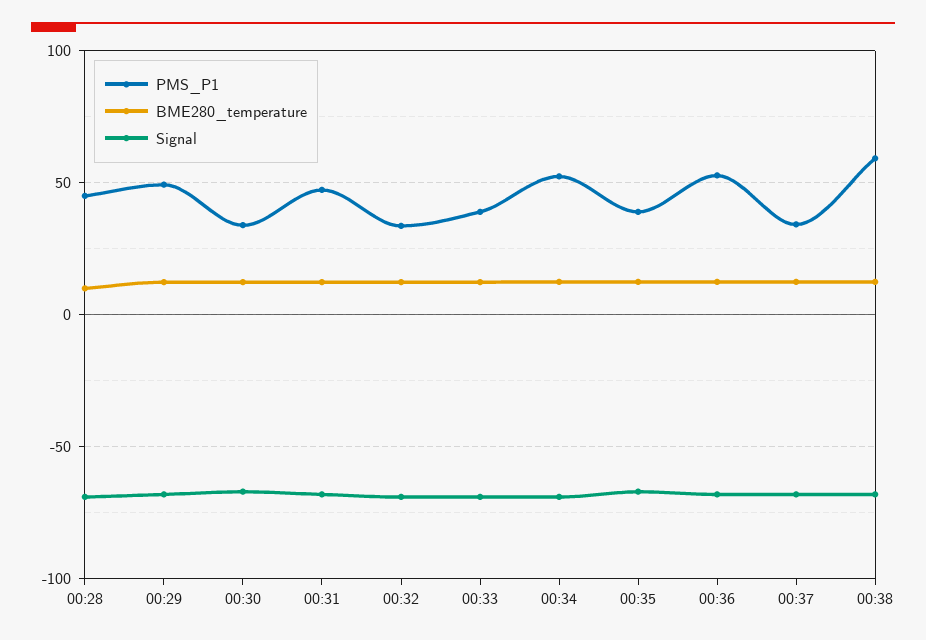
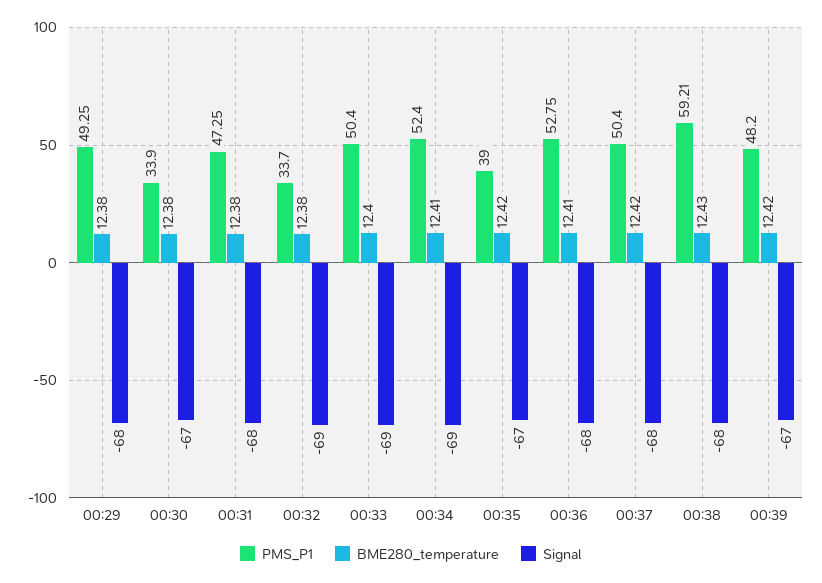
PMS_P1, 00:28: 45 -> none
BME280_temperature, 00:28: 10 -> none
Signal, 00:28: -70 -> none
PMS_P1, 00:33: 40 -> 50.4
PMS_P1, 00:37: 35 -> 50.4
PMS_P1, 00:39: none -> 48.2
BME280_temperature, 00:39: none -> 12.42
Signal, 00:39: none -> -67

